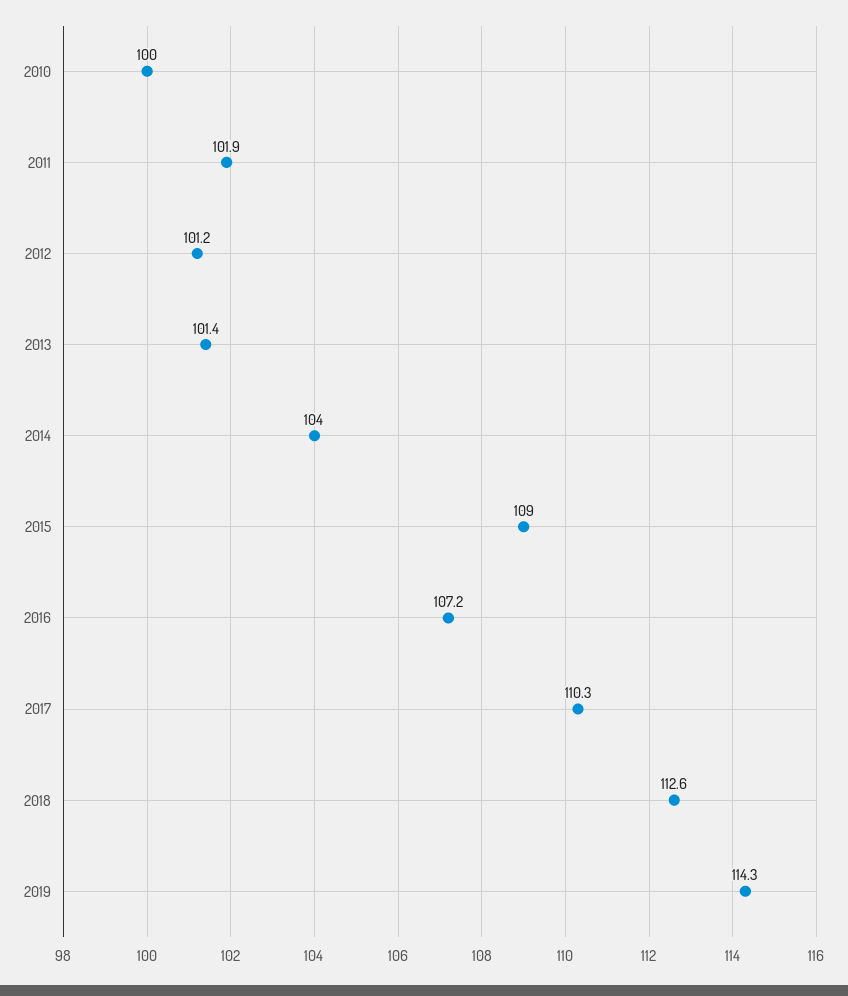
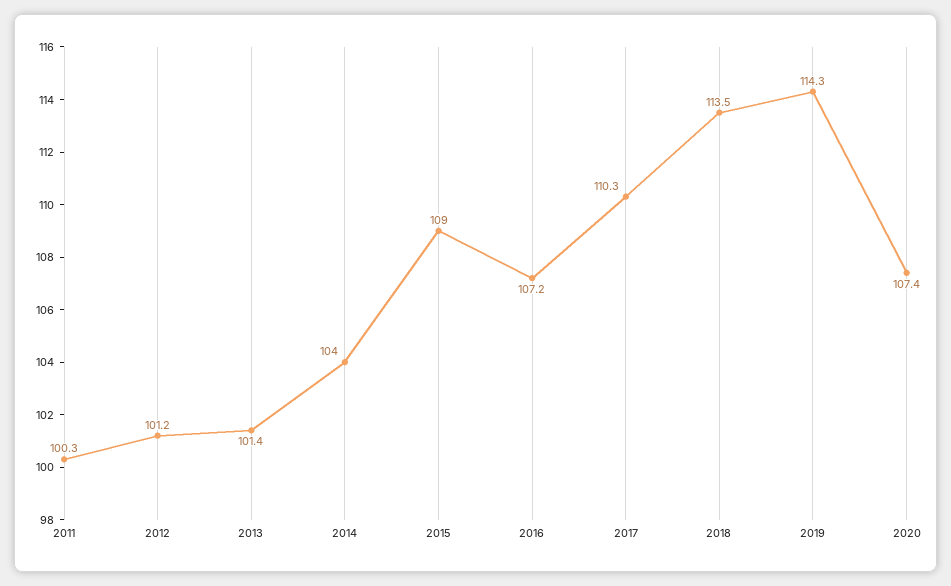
2010: 100 -> none
2011: 101.9 -> 100.3
2018: 112.6 -> 113.5
2020: none -> 107.4

